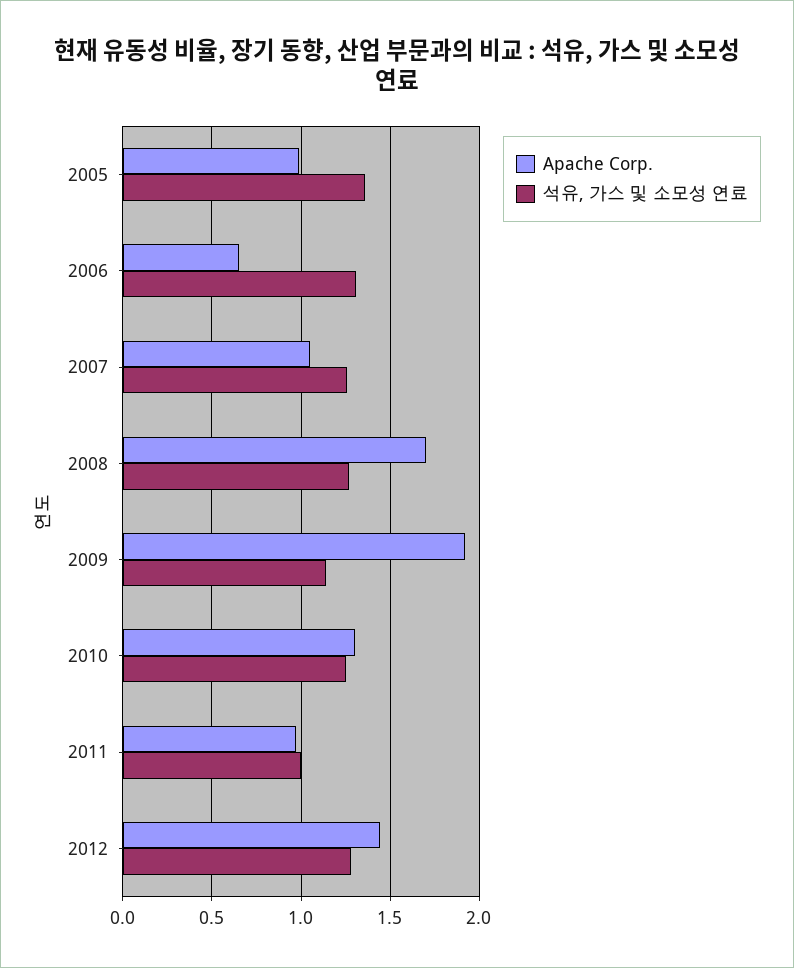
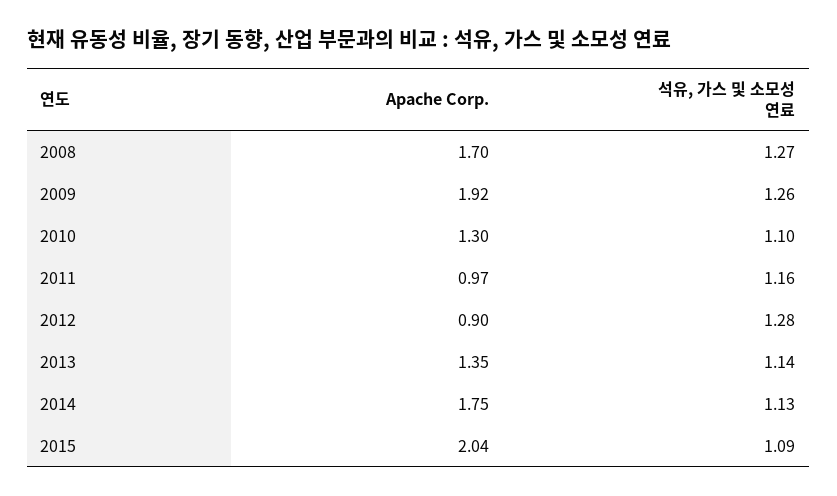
Apache Corp., 2005: 1 -> none
석유, 가스 및 소모성 연료, 2005: 1.35 -> none
Apache Corp., 2006: 0.65 -> none
석유, 가스 및 소모성 연료, 2006: 1.3 -> none
Apache Corp., 2007: 1.05 -> none
석유, 가스 및 소모성 연료, 2007: 1.25 -> none
석유, 가스 및 소모성 연료, 2009: 1.15 -> 1.26
석유, 가스 및 소모성 연료, 2010: 1.25 -> 1.1
석유, 가스 및 소모성 연료, 2011: 1 -> 1.16
Apache Corp., 2012: 1.45 -> 0.9
Apache Corp., 2013: none -> 1.35
석유, 가스 및 소모성 연료, 2013: none -> 1.14
Apache Corp., 2014: none -> 1.75
석유, 가스 및 소모성 연료, 2014: none -> 1.13
Apache Corp., 2015: none -> 2.04
석유, 가스 및 소모성 연료, 2015: none -> 1.09

